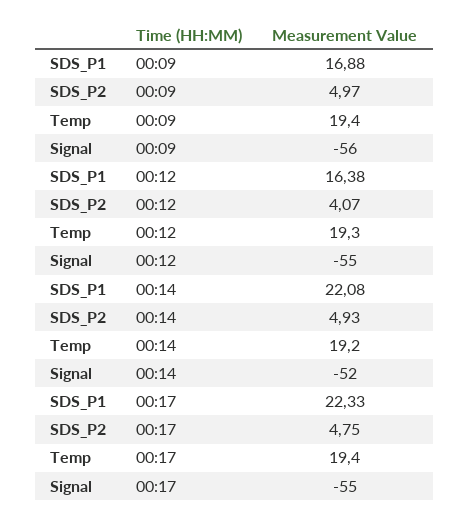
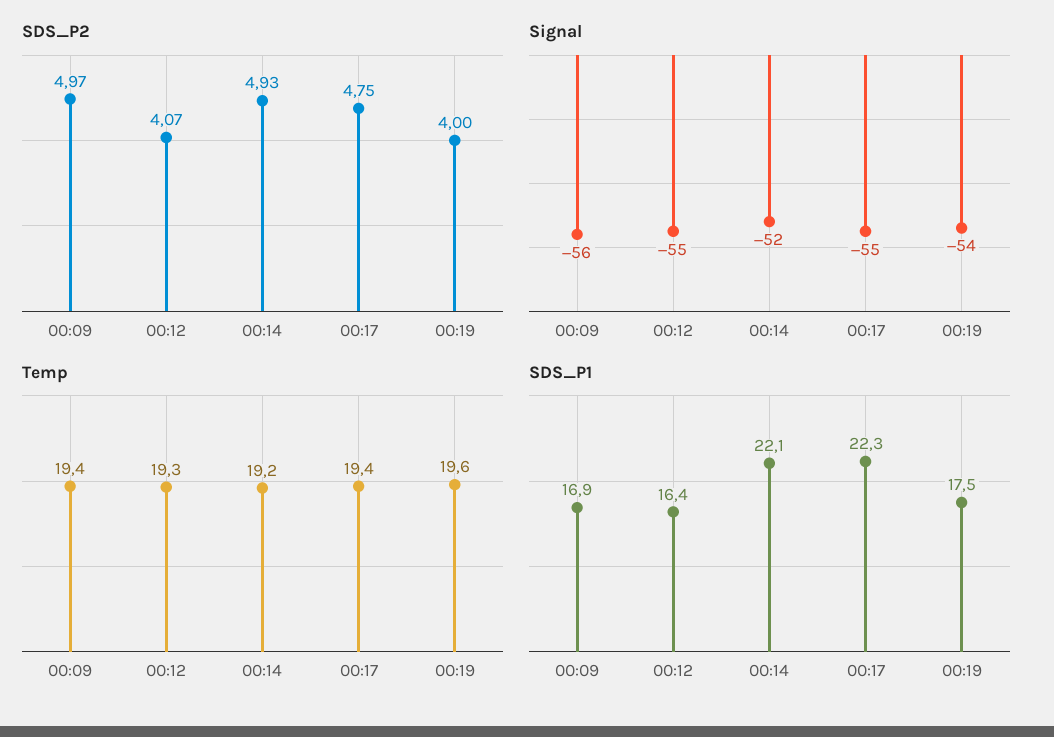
SDS_P2, 00:19: none -> 4
Signal, 00:19: none -> -54
Temp, 00:19: none -> 19.6
SDS_P1, 00:19: none -> 17.5

